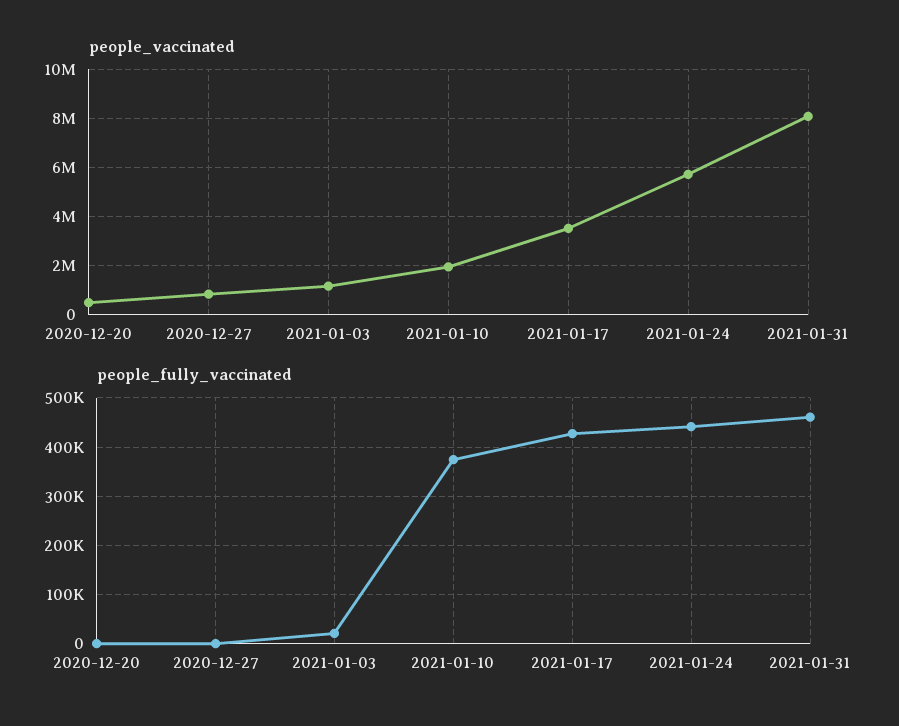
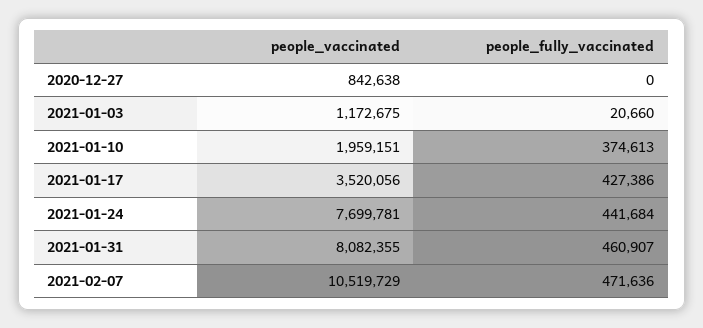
people_vaccinated, 2020-12-20: 500000 -> none
people_vaccinated, 2021-01-24: 5750000 -> 7699781
people_fully_vaccinated, 2020-12-20: 0 -> none
people_vaccinated, 2021-02-07: none -> 10519729
people_fully_vaccinated, 2021-02-07: none -> 471636

